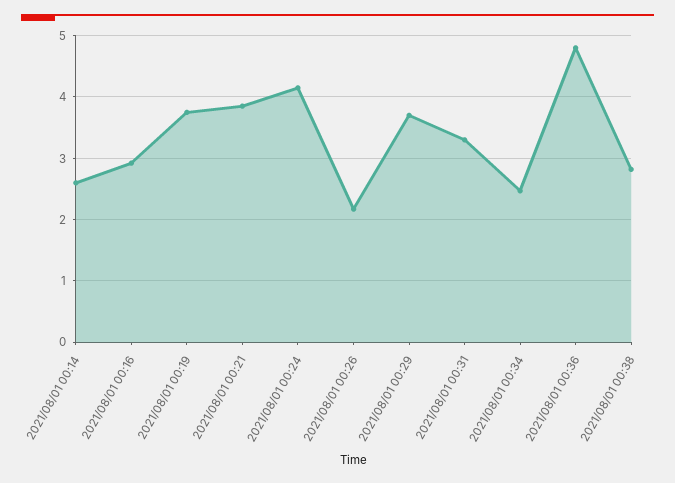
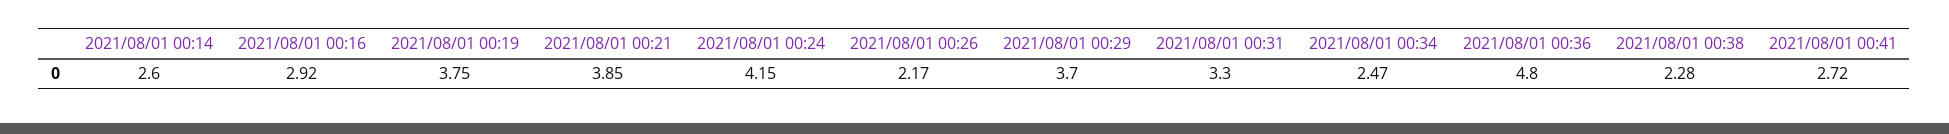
2021/08/01 00:38: 2.8 -> 2.28
2021/08/01 00:41: none -> 2.72

